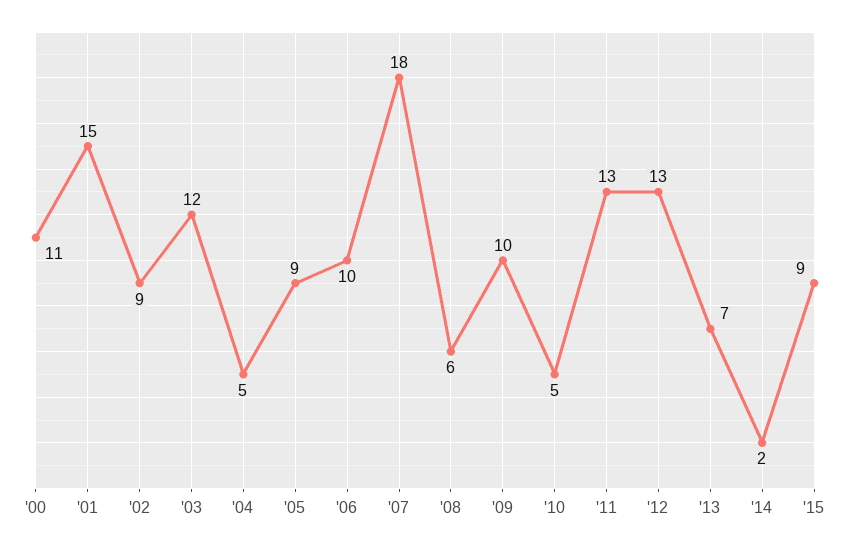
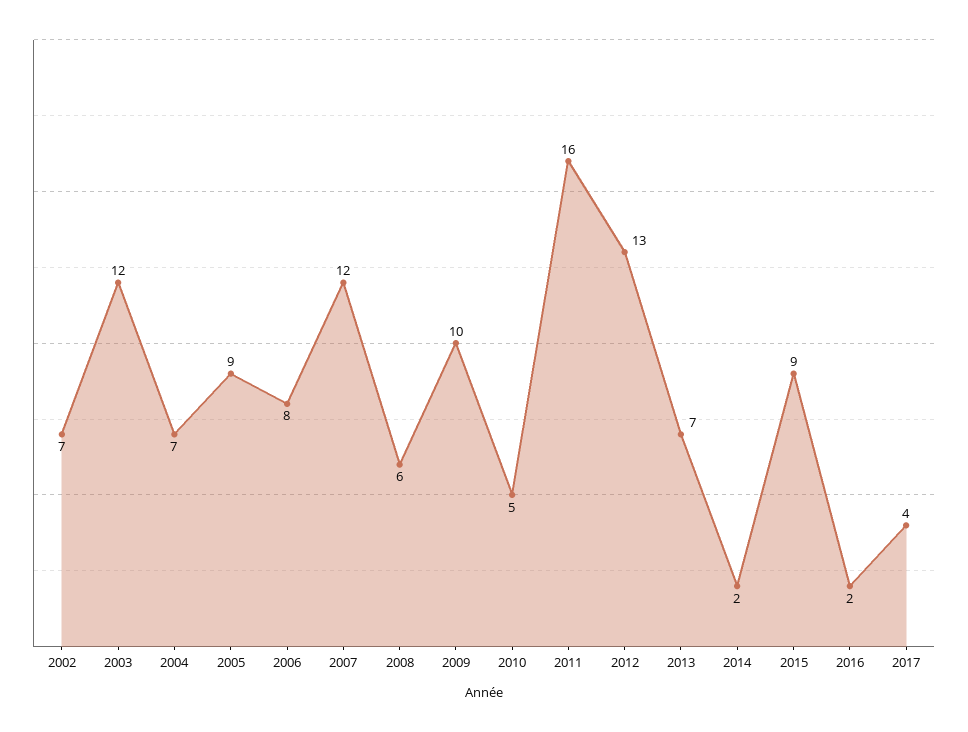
'00: 11 -> none
'01: 15 -> none
'02: 9 -> 7
'04: 5 -> 7
'06: 10 -> 8
'07: 18 -> 12
'11: 13 -> 16
2016: none -> 2
2017: none -> 4

